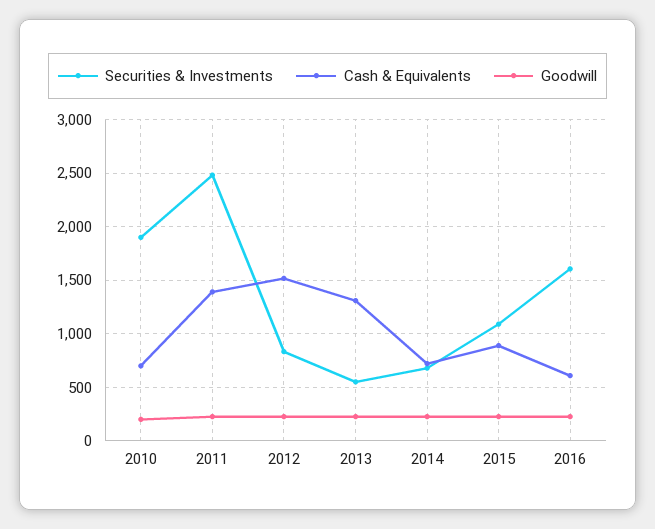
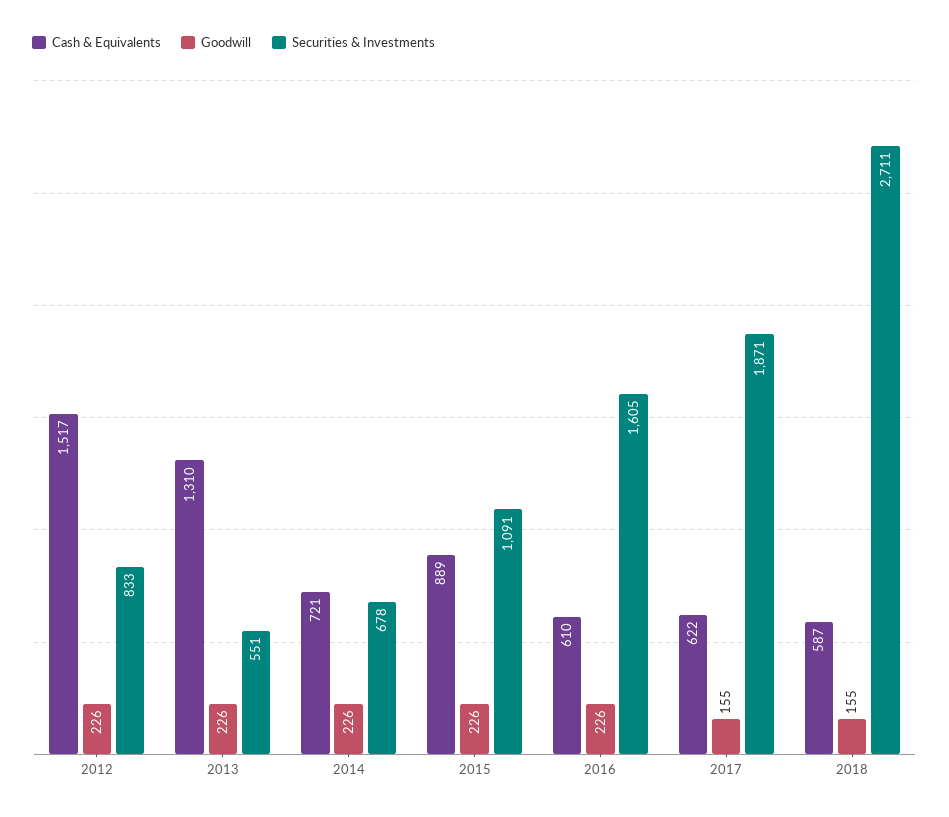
Securities & Investments, 2010: 1900 -> none
Cash & Equivalents, 2010: 700 -> none
Goodwill, 2010: 200 -> none
Securities & Investments, 2011: 2500 -> none
Cash & Equivalents, 2011: 1400 -> none
Goodwill, 2011: 200 -> none
Cash & Equivalents, 2017: none -> 622
Goodwill, 2017: none -> 155
Securities & Investments, 2017: none -> 1871
Cash & Equivalents, 2018: none -> 587
Goodwill, 2018: none -> 155
Securities & Investments, 2018: none -> 2711

